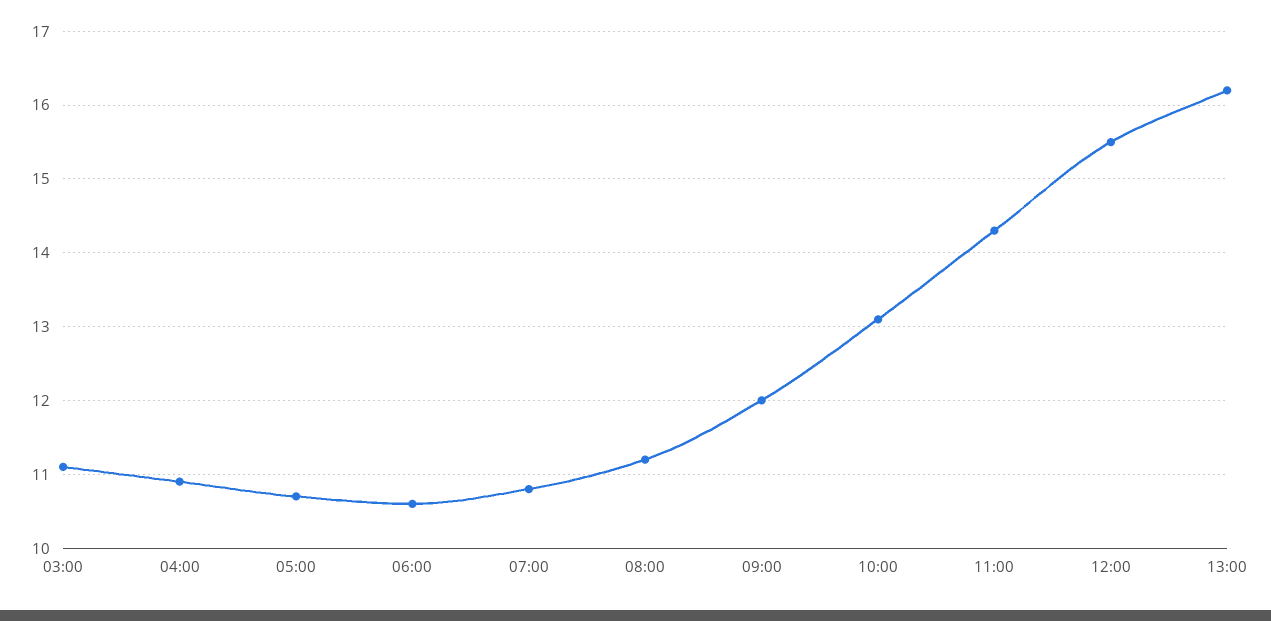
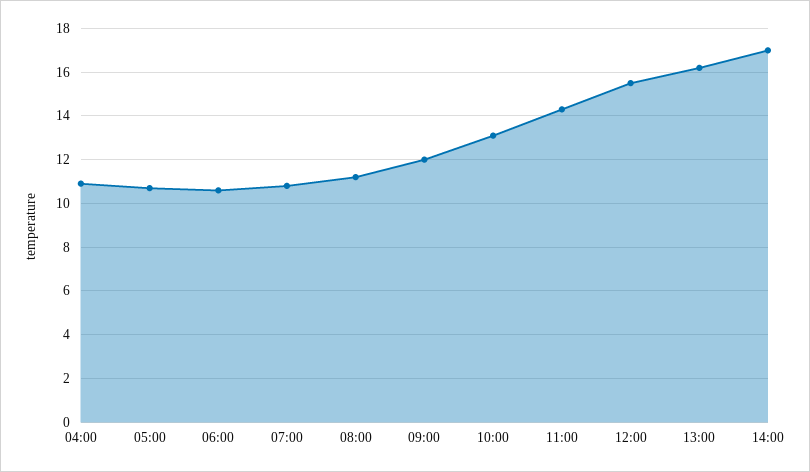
03:00: 11.1 -> none
14:00: none -> 17

